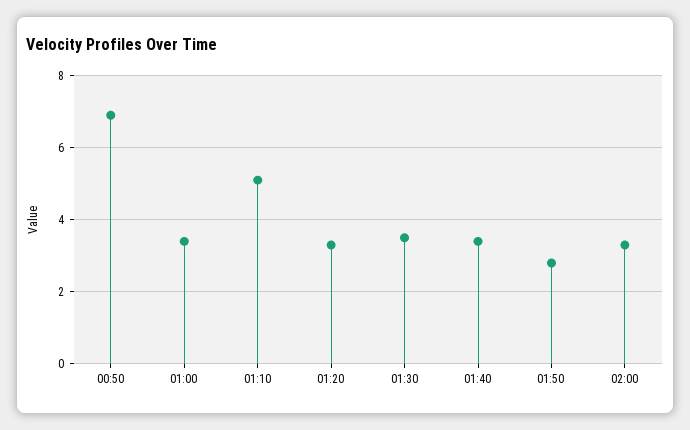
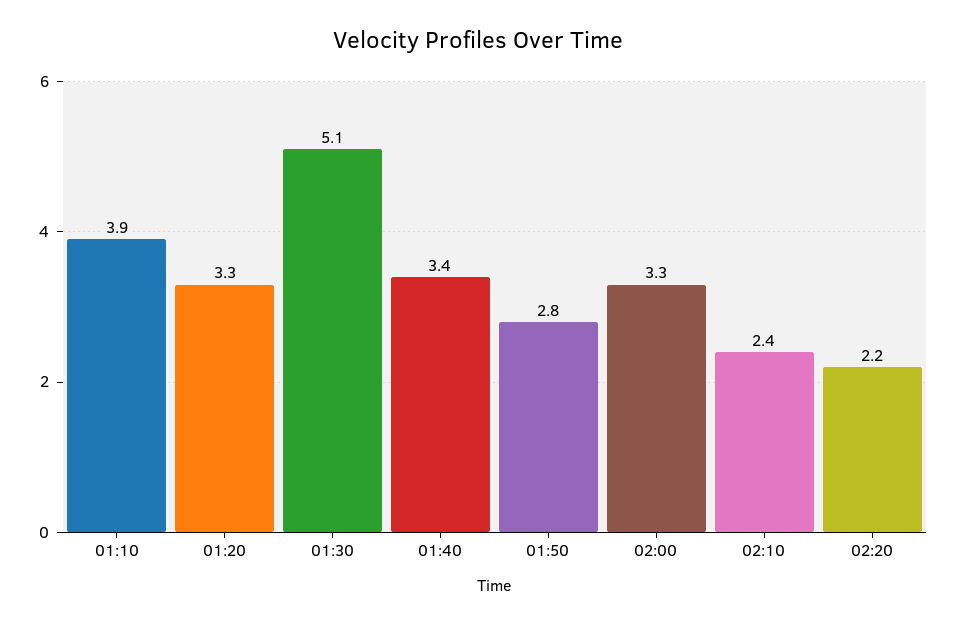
00:50: 7 -> none
01:00: 3.5 -> none
01:10: 5 -> 3.9
01:30: 3.5 -> 5.1
02:10: none -> 2.4
02:20: none -> 2.2

